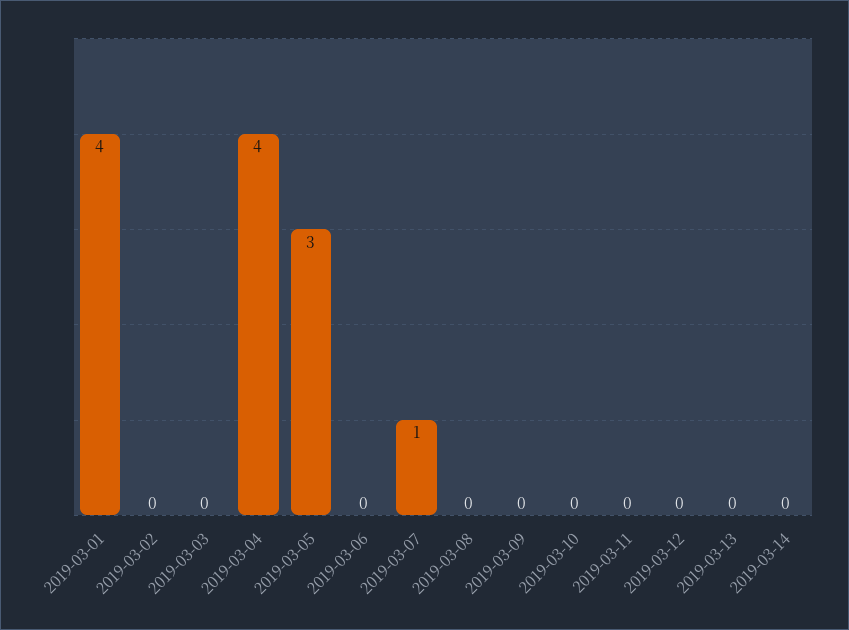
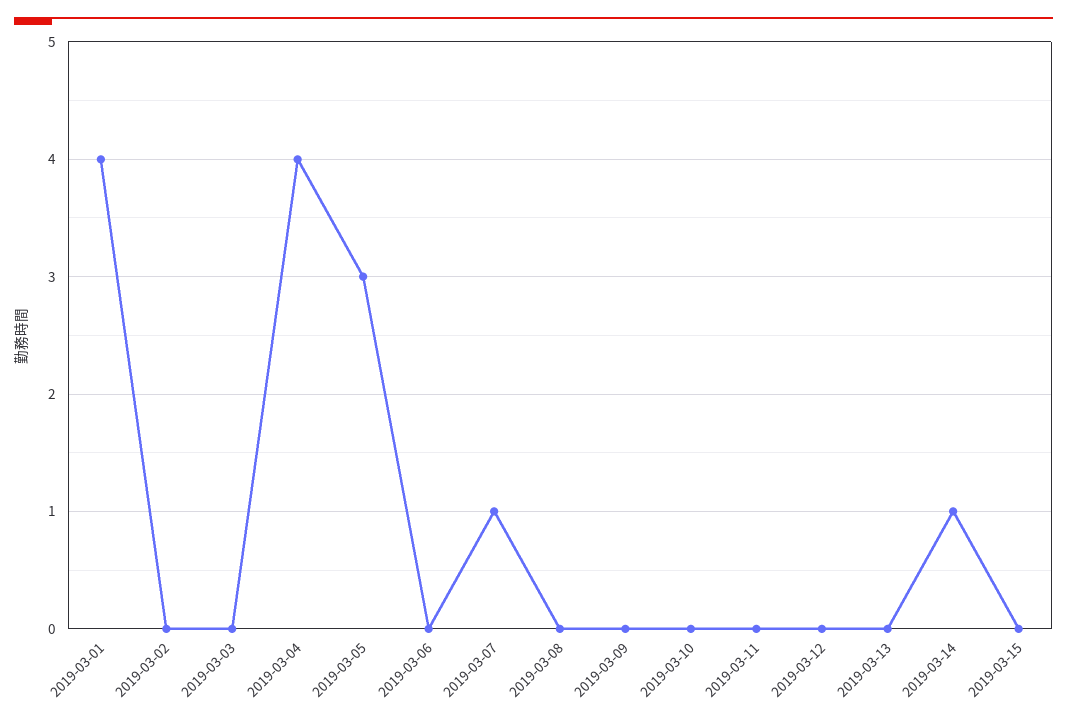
2019-03-14: 0 -> 1
2019-03-15: none -> 0

